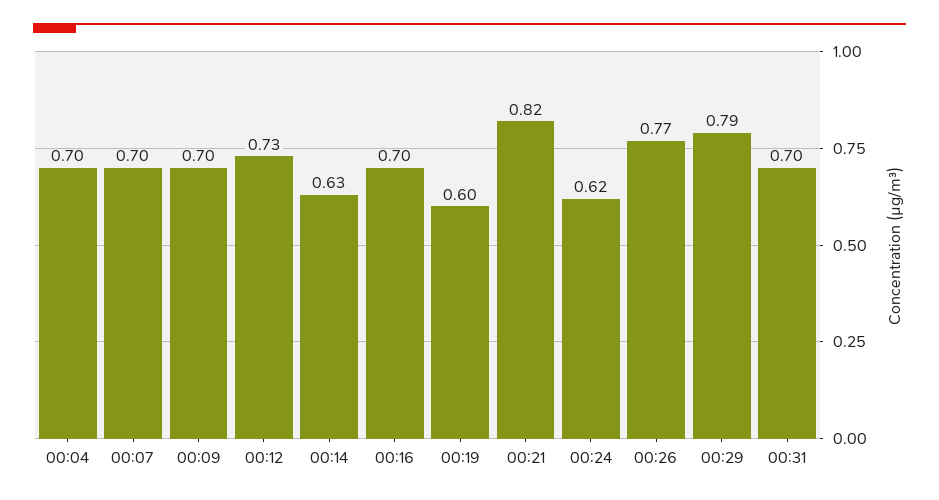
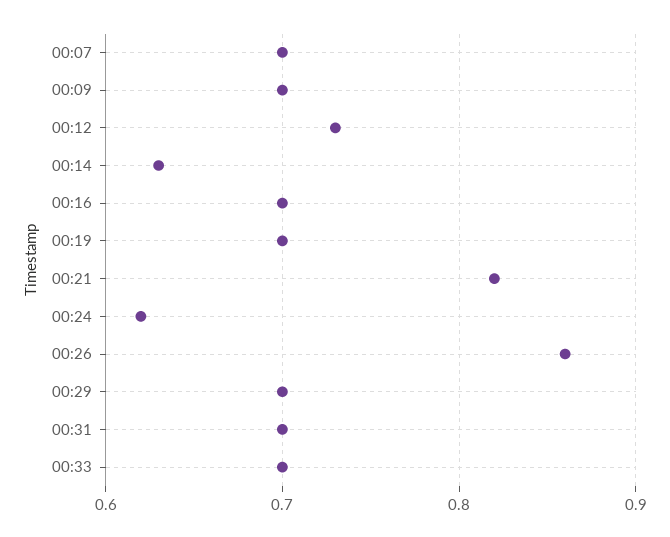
00:04: 0.7 -> none
00:19: 0.6 -> 0.7
00:26: 0.77 -> 0.86
00:29: 0.79 -> 0.7
00:33: none -> 0.7

